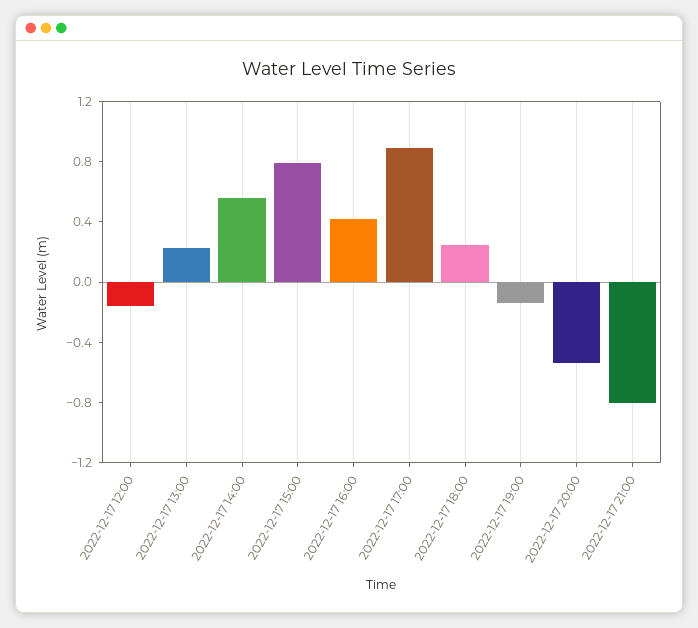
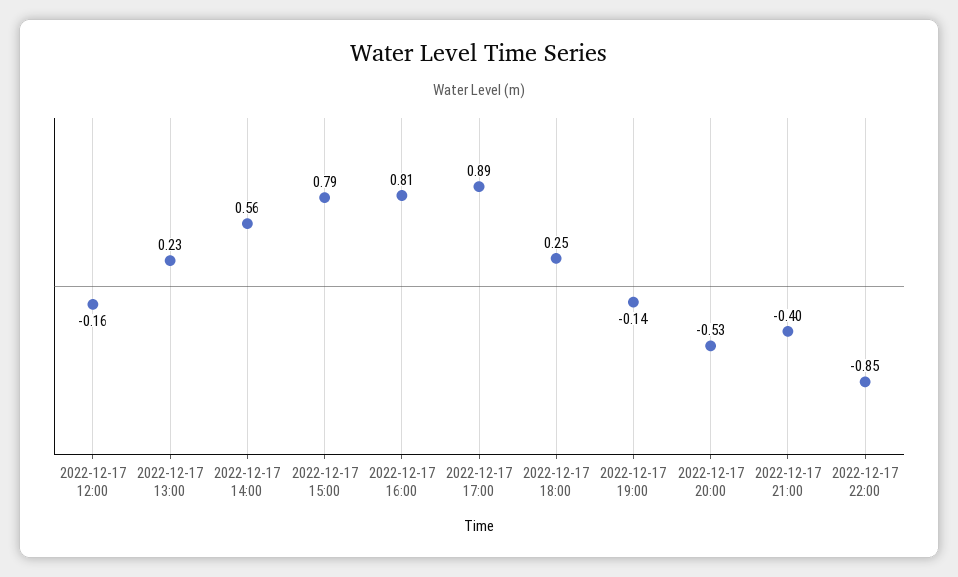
2022-12-17 16:00: 0.4 -> 0.81
2022-12-17 21:00: -0.8 -> -0.4
2022-12-17 22:00: none -> -0.85

